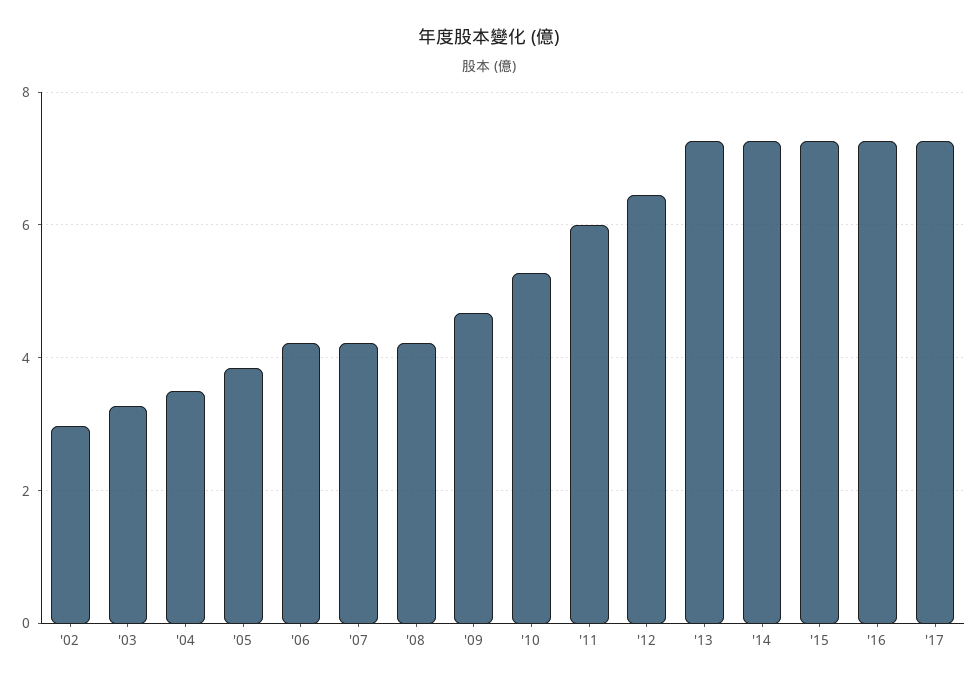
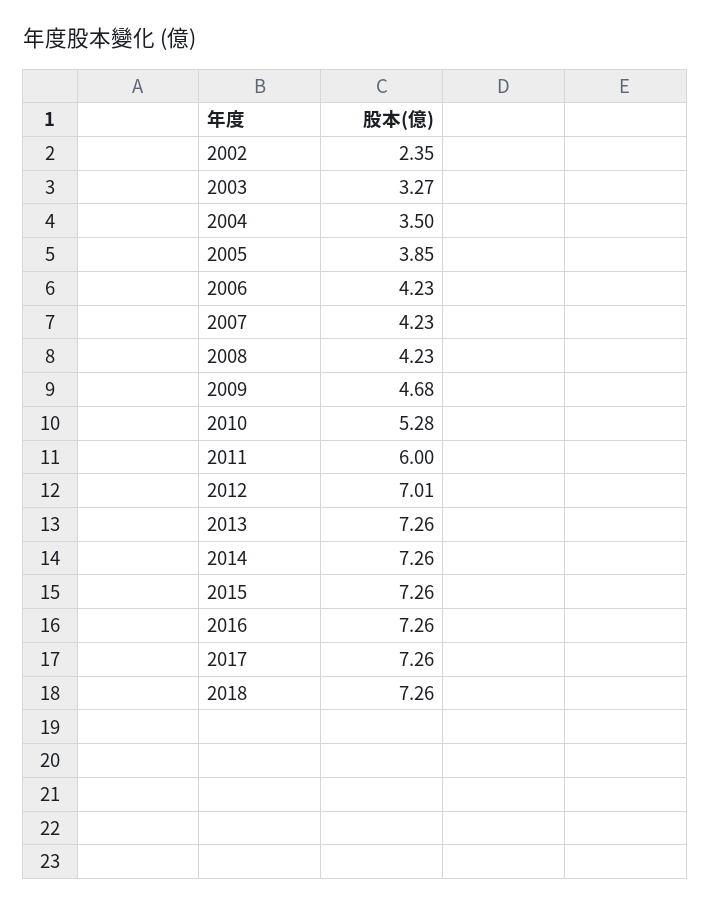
'02: 3 -> 2.35
'12: 6.4 -> 7.01
2018: none -> 7.26

